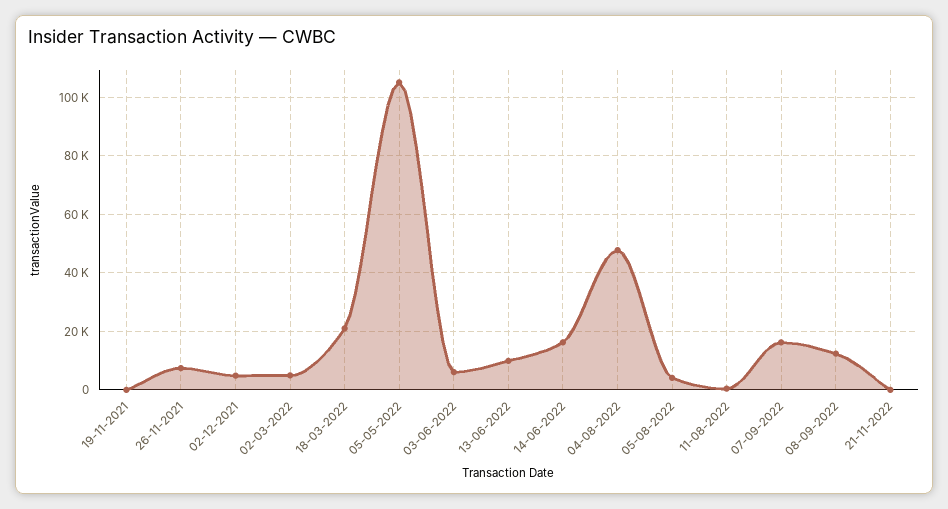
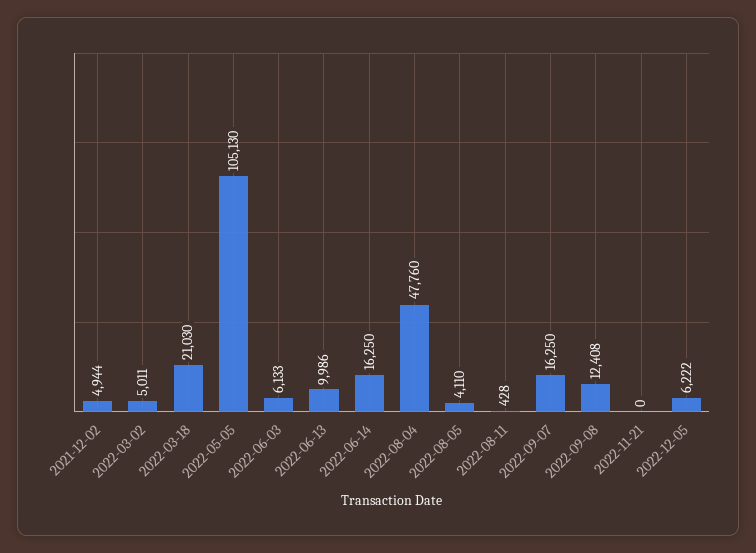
19-11-2021: 0 -> none
26-11-2021: 7500 -> none
2022-12-05: none -> 6222

